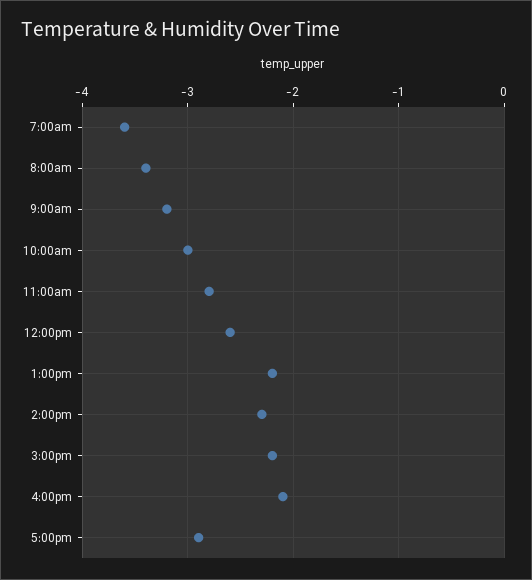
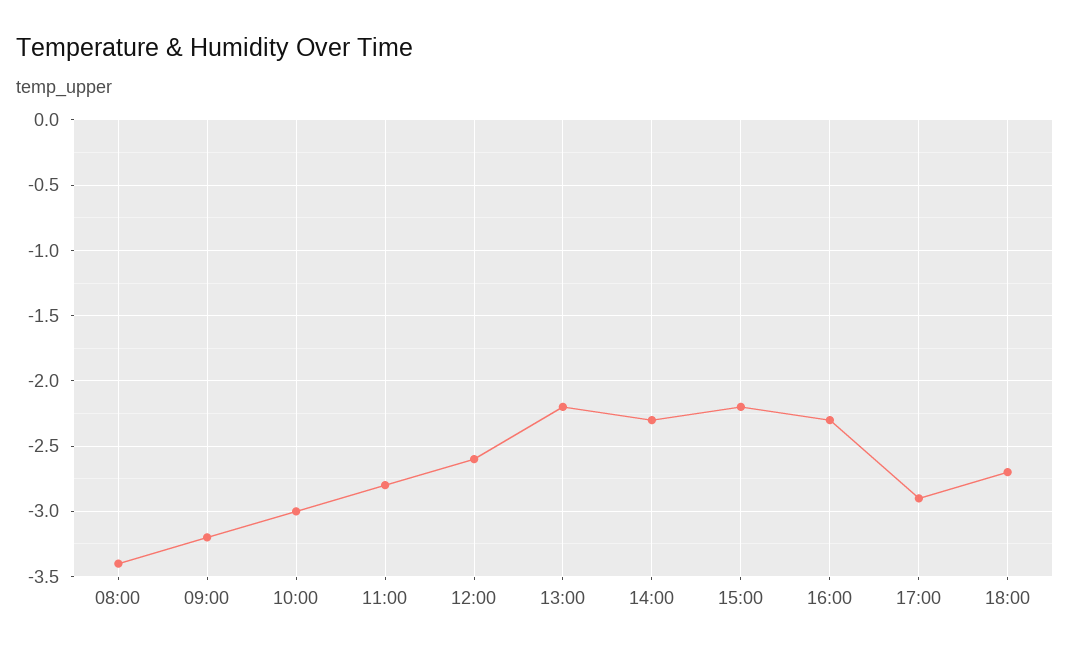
7:00am: -3.6 -> none
4:00pm: -2.1 -> -2.3
18:00: none -> -2.7

